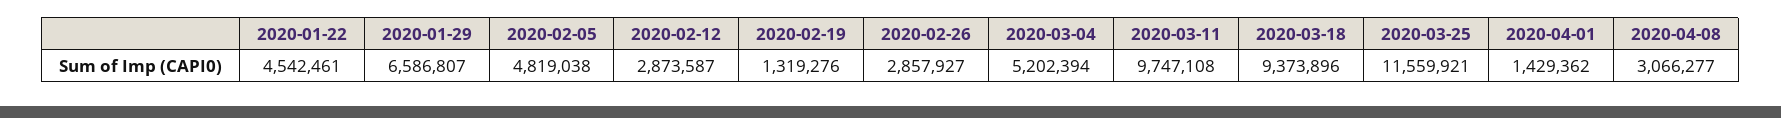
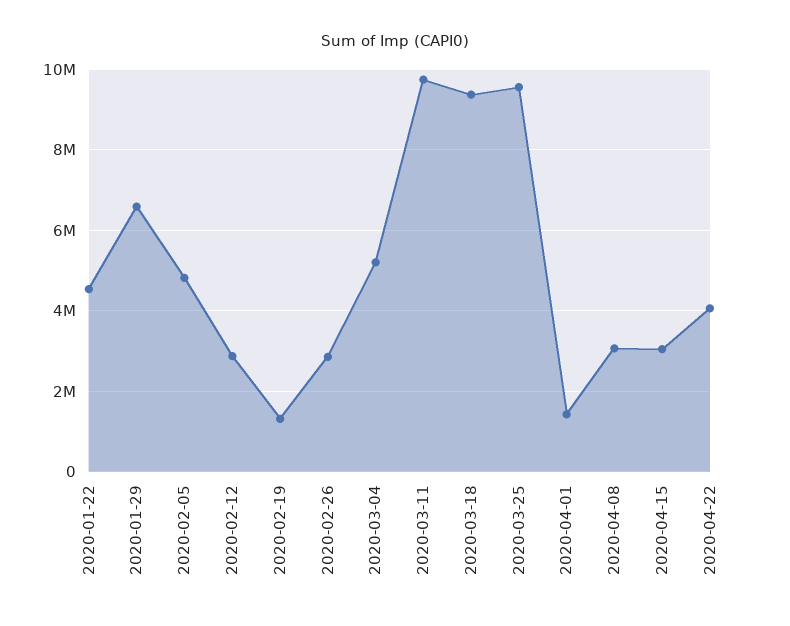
2020-03-25: 11559921 -> 9600000
2020-04-15: none -> 3000000
2020-04-22: none -> 4000000

